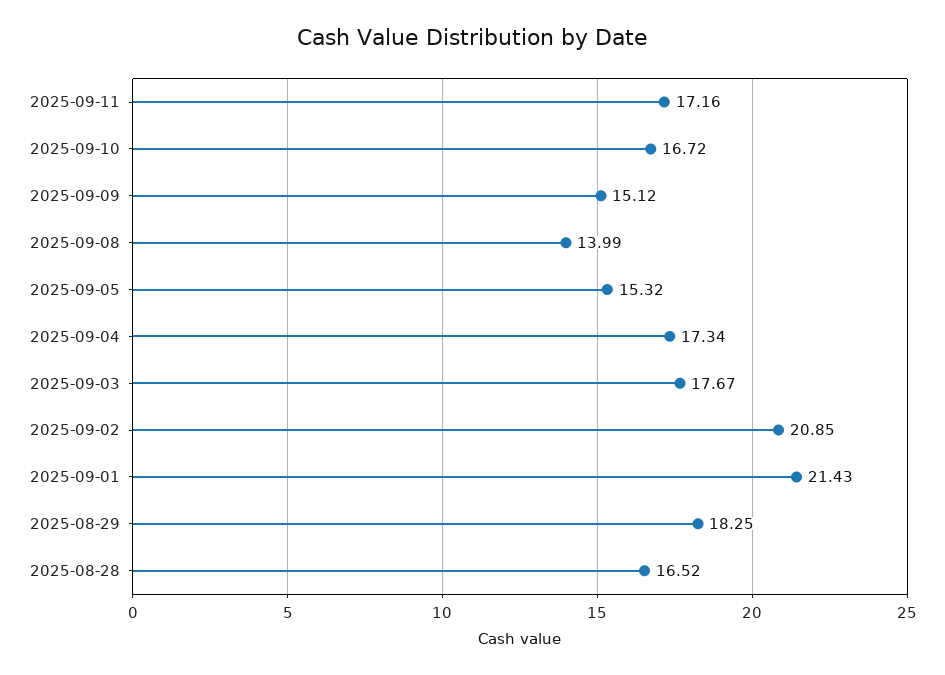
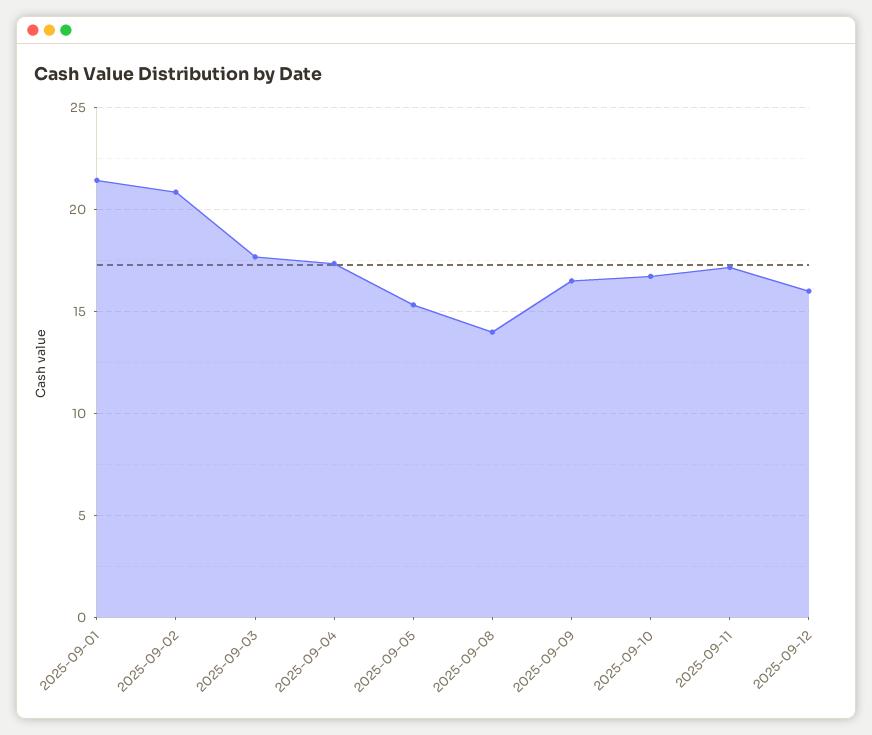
2025-09-09: 15.12 -> 16.5
2025-08-29: 18.25 -> none
2025-08-28: 16.52 -> none
2025-09-12: none -> 16

